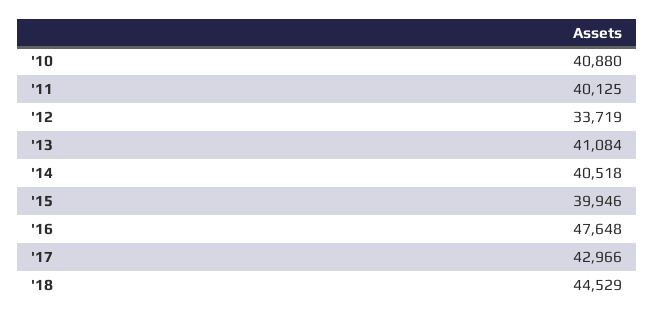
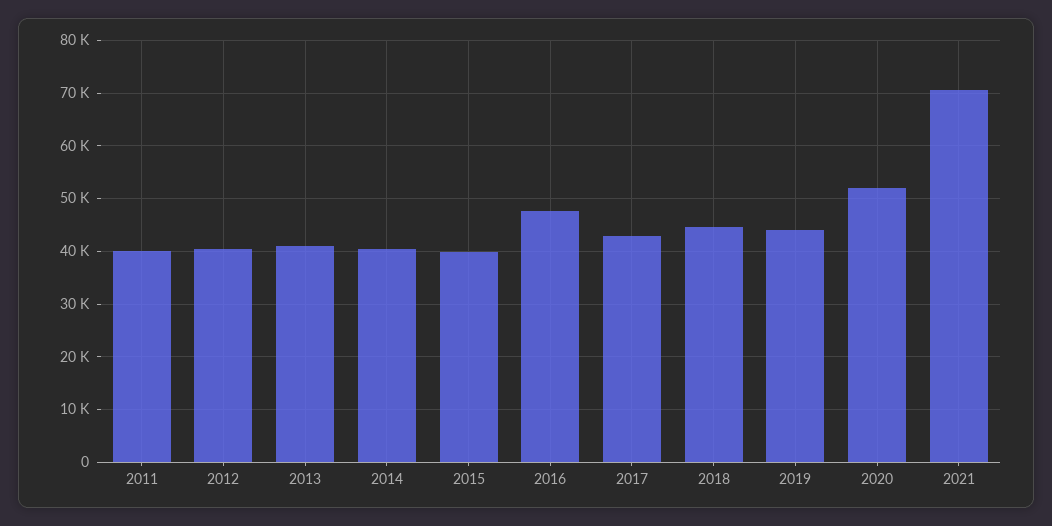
'10: 40880 -> none
'12: 33719 -> 40000
2019: none -> 44000
2020: none -> 52000
2021: none -> 70000

